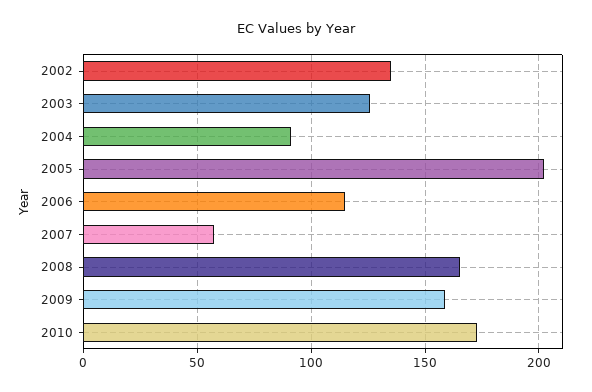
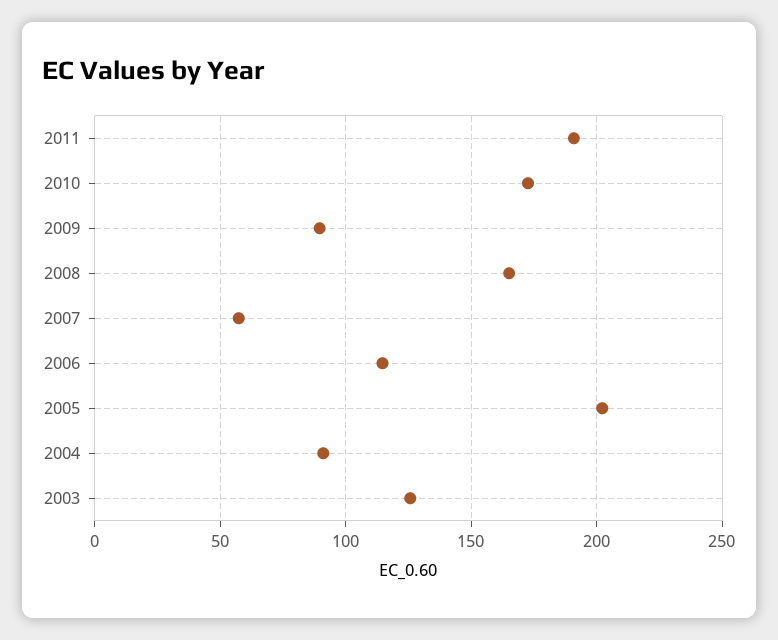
2002: 135 -> none
2009: 160 -> 90
2011: none -> 190

